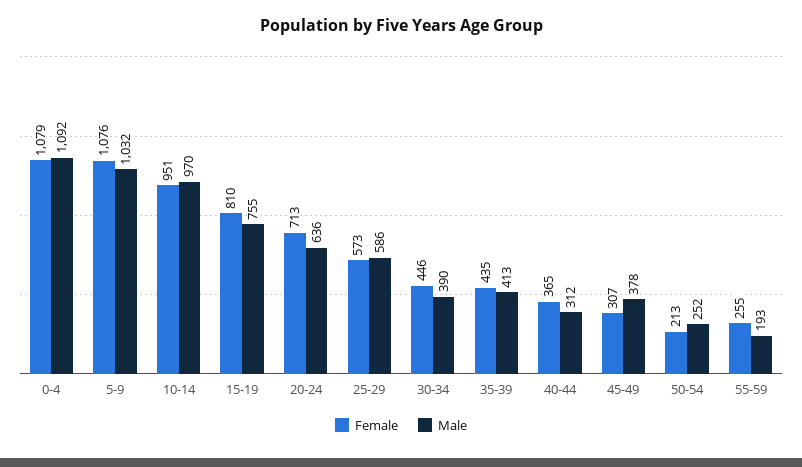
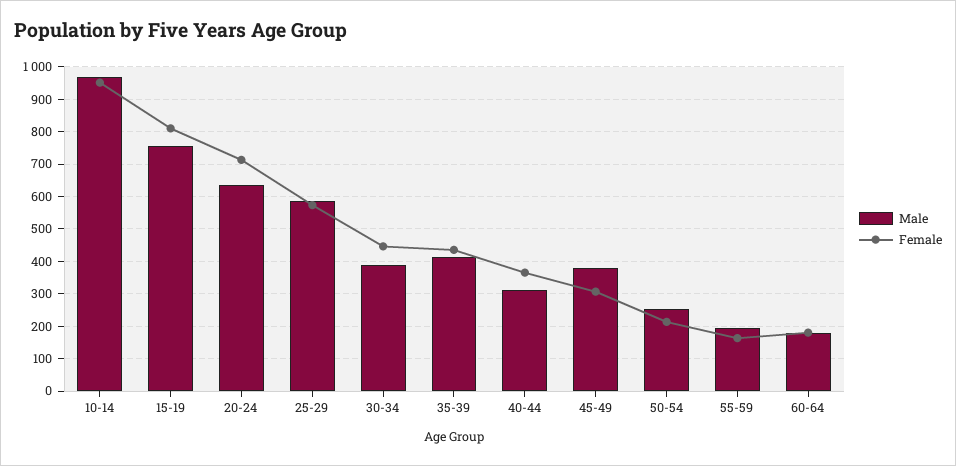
Female, 0-4: 1079 -> none
Male, 0-4: 1092 -> none
Female, 5-9: 1076 -> none
Male, 5-9: 1032 -> none
Female, 55-59: 255 -> 160
Male, 60-64: none -> 180
Female, 60-64: none -> 180

